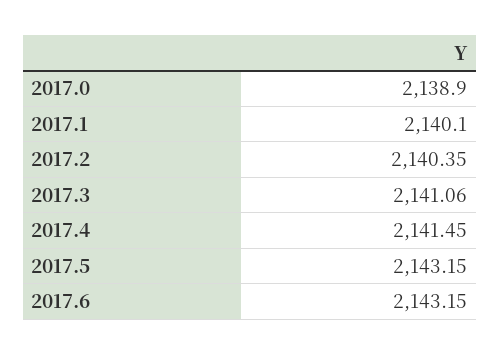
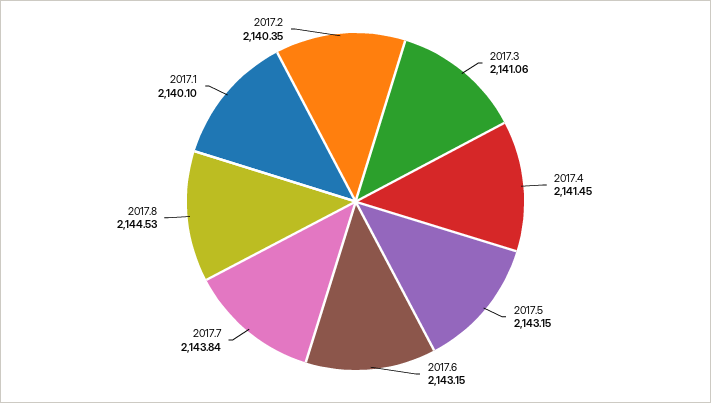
2017.0: 2138.9 -> none
2017.7: none -> 2143.84
2017.8: none -> 2144.53

